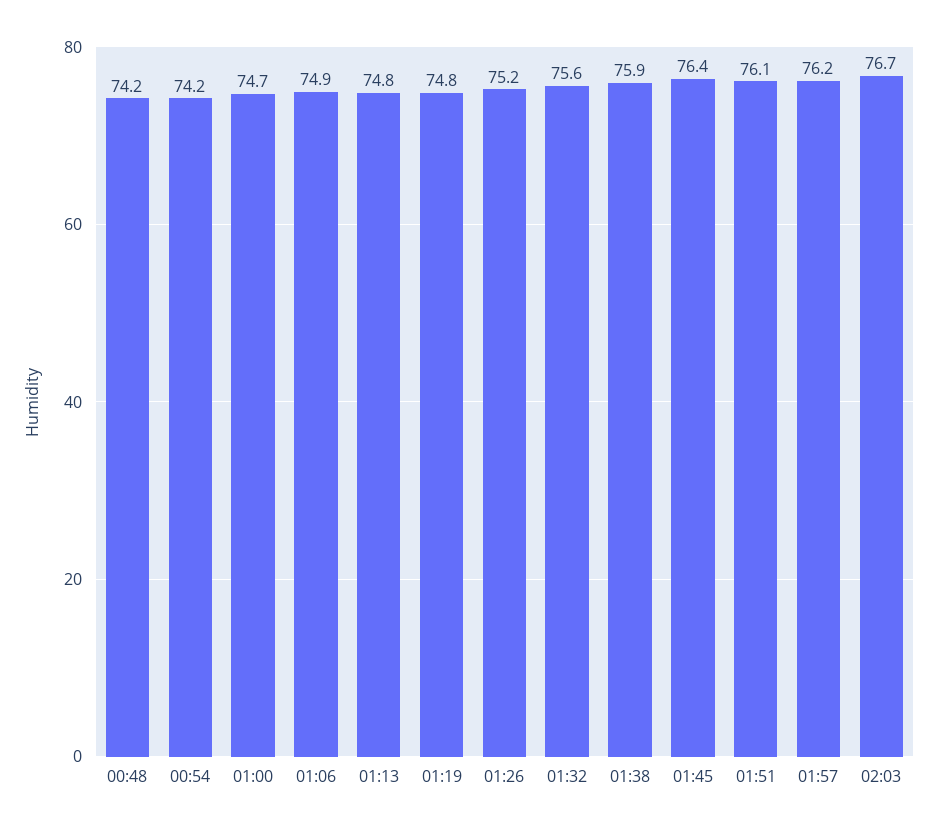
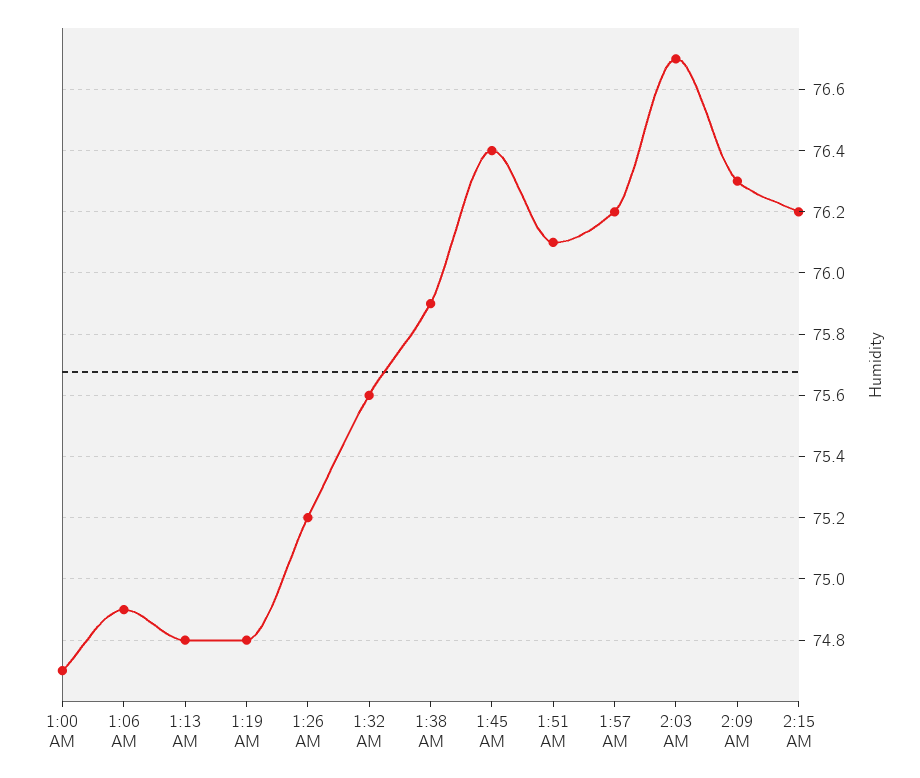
00:48: 74.2 -> none
00:54: 74.2 -> none
2:09 AM: none -> 76.3
2:15 AM: none -> 76.2

